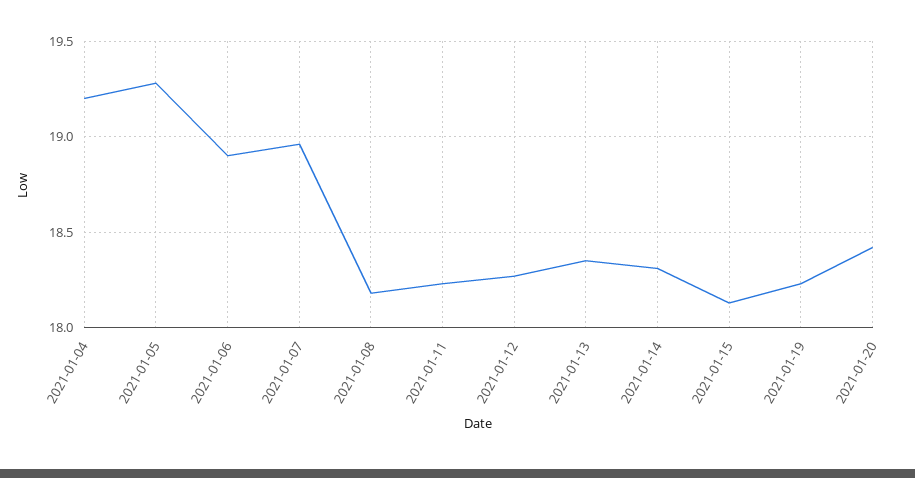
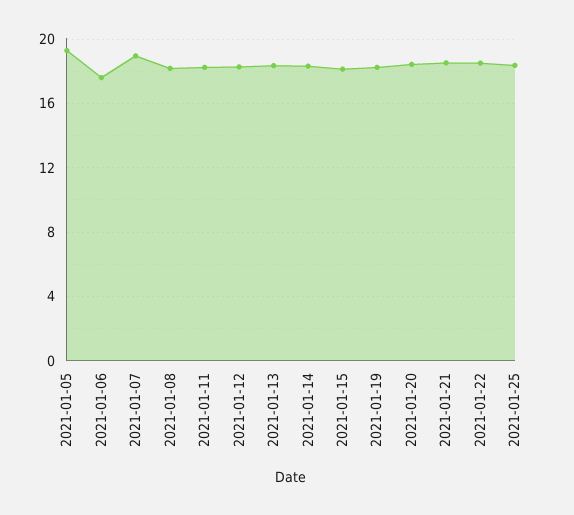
2021-01-04: 19.2 -> none
2021-01-06: 18.9 -> 17.5
2021-01-21: none -> 18.5
2021-01-22: none -> 18.5
2021-01-25: none -> 18.5

